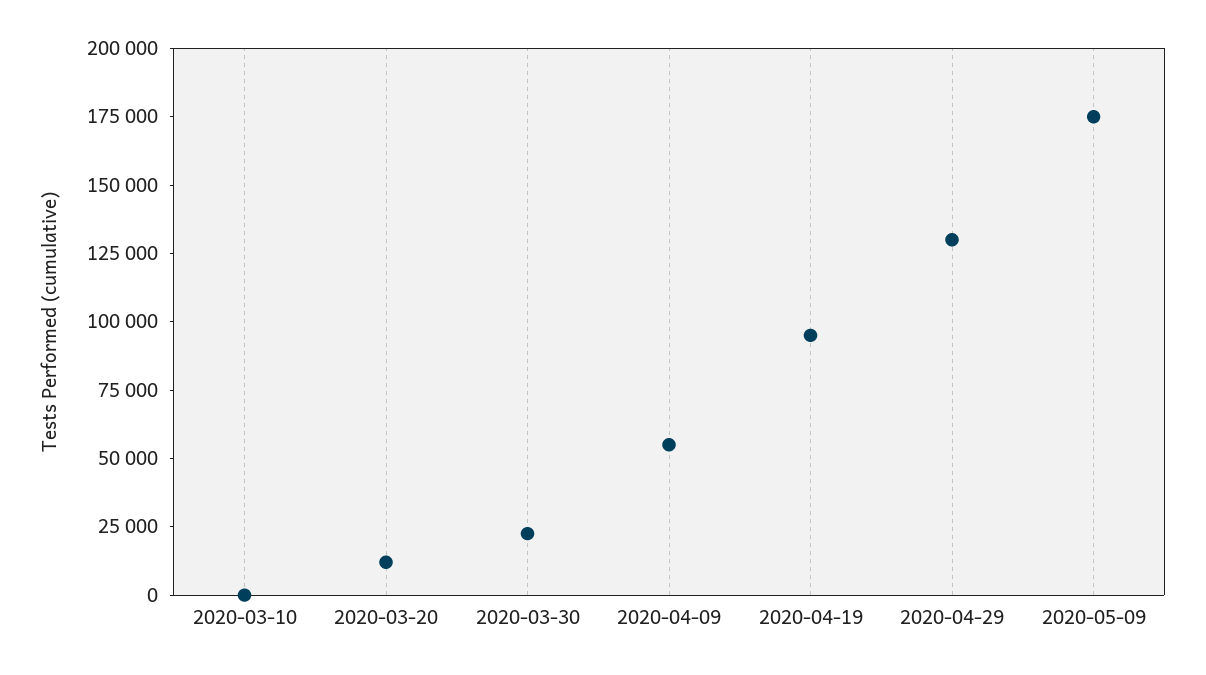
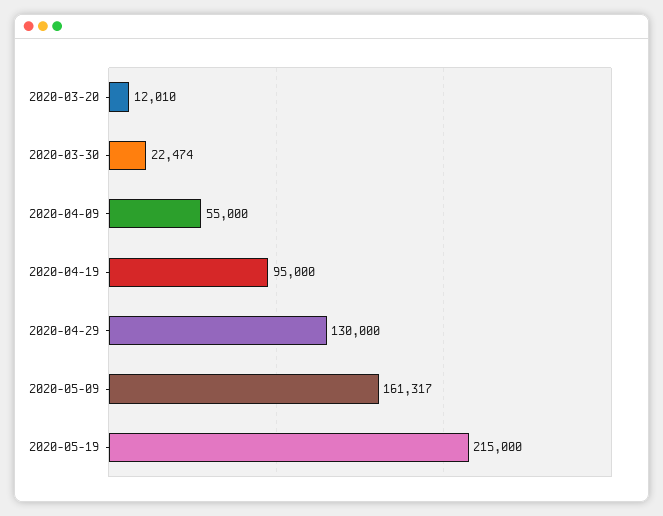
2020-03-10: 0 -> none
2020-05-09: 175000 -> 161317
2020-05-19: none -> 215000

